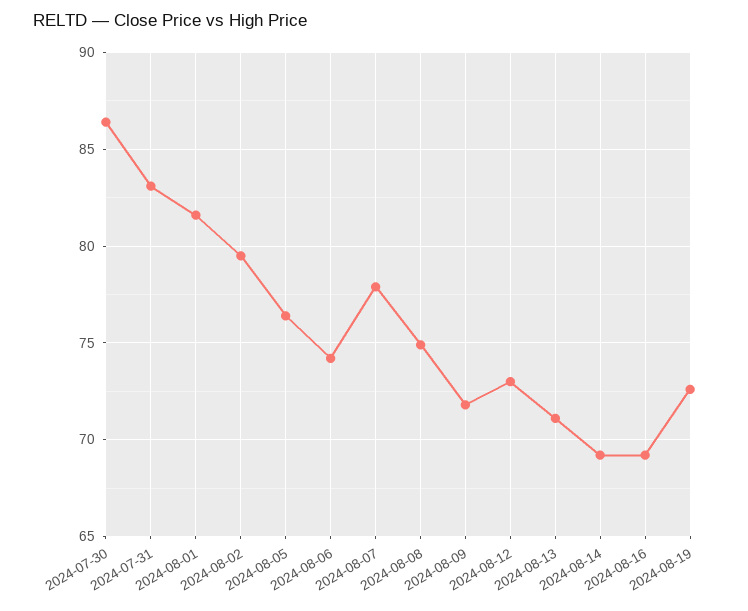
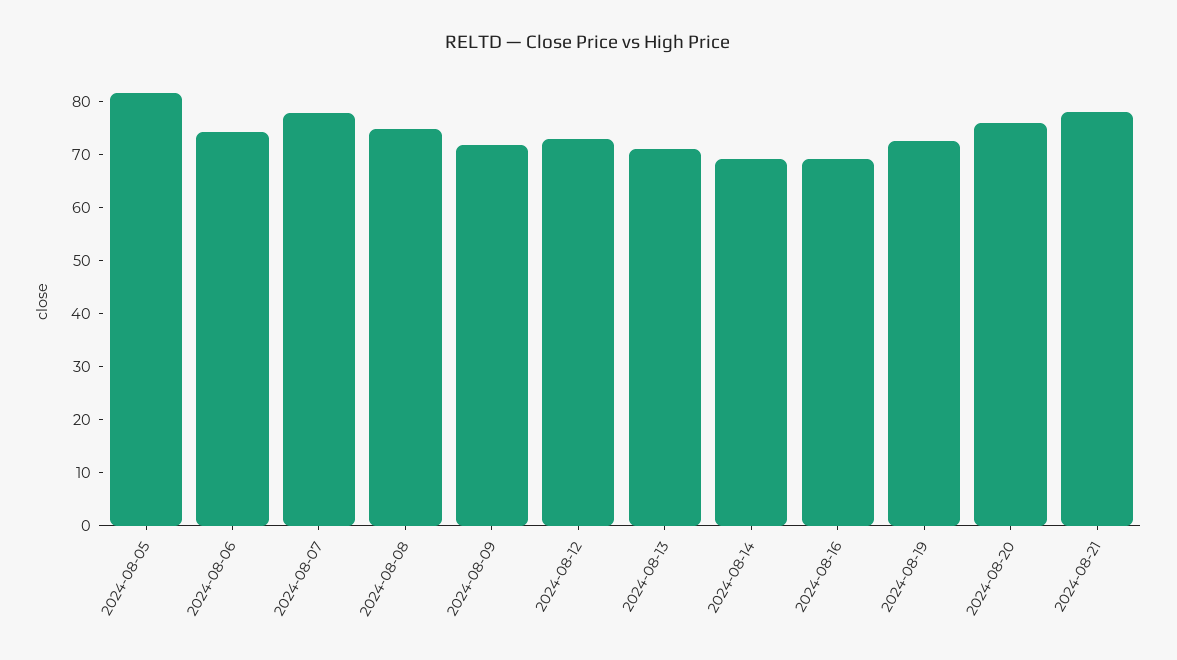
2024-07-30: 86.5 -> none
2024-07-31: 83 -> none
2024-08-01: 81.5 -> none
2024-08-02: 79.5 -> none
2024-08-05: 76.5 -> 82
2024-08-20: none -> 76
2024-08-21: none -> 78

